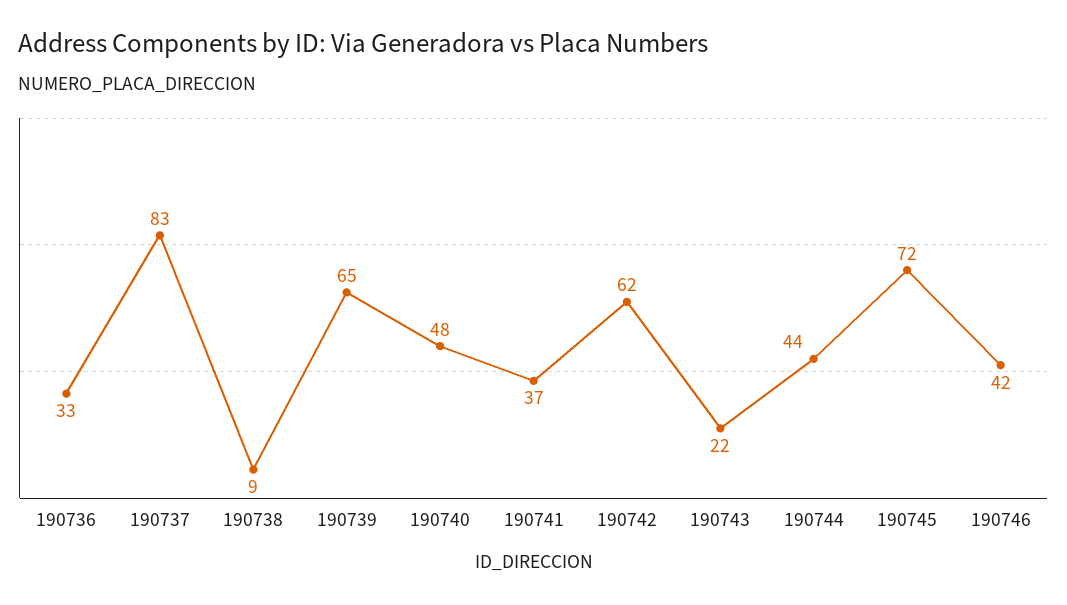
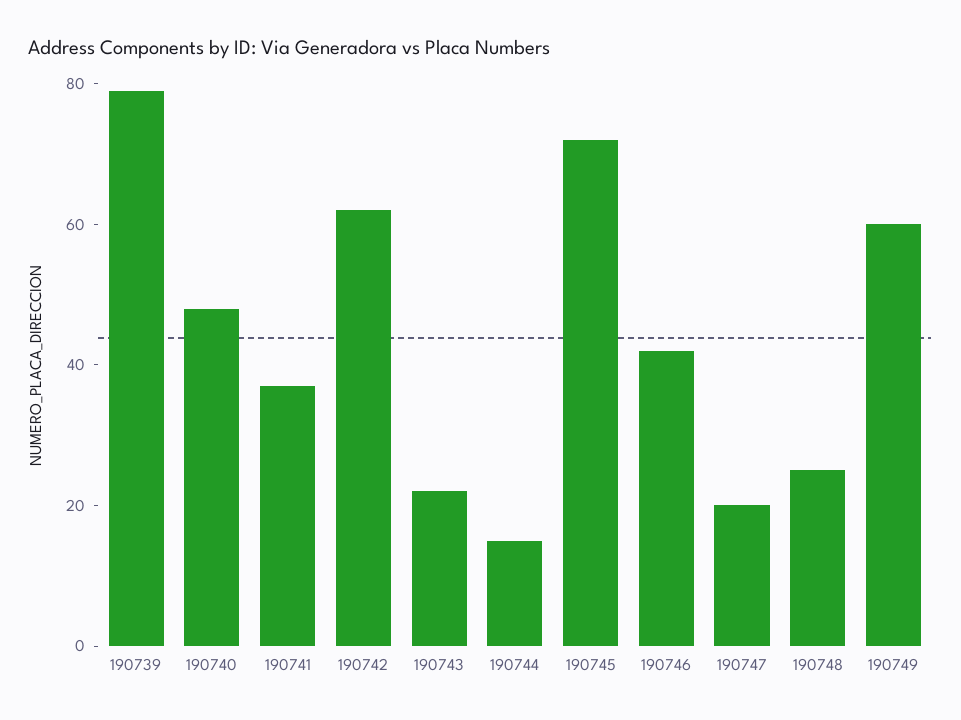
190736: 33 -> none
190737: 83 -> none
190738: 9 -> none
190739: 65 -> 80
190744: 44 -> 15
190747: none -> 20
190748: none -> 25
190749: none -> 60

